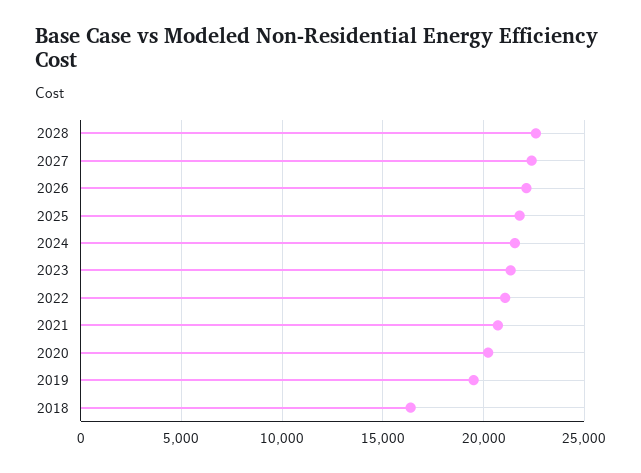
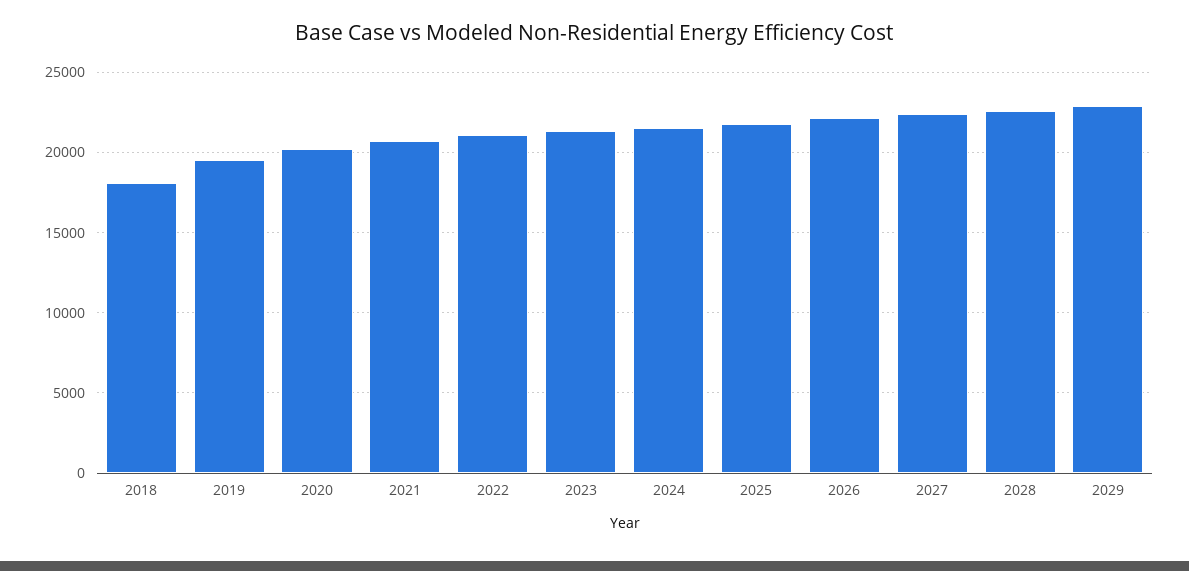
2018: 16500 -> 18000
2029: none -> 23000

